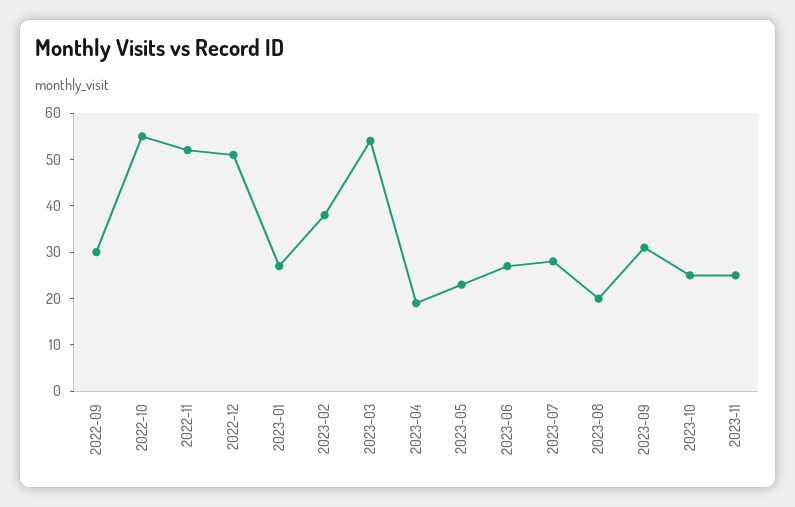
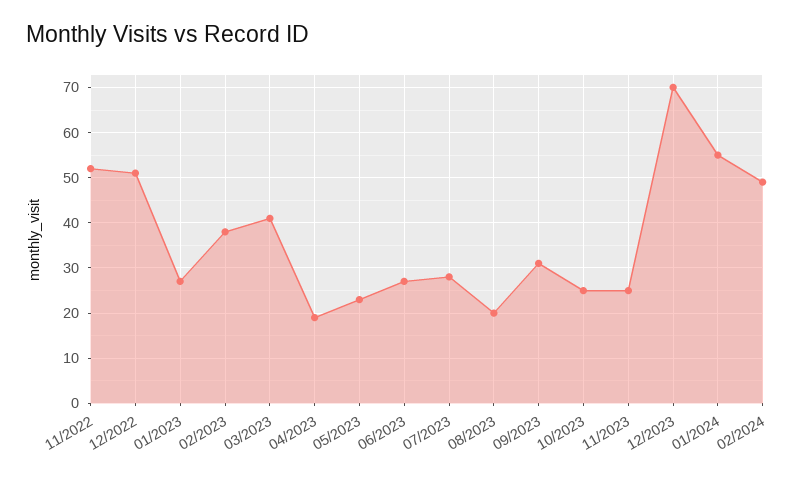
2022-09: 30 -> none
2022-10: 55 -> none
2023-03: 55 -> 40
12/2023: none -> 70
01/2024: none -> 55
02/2024: none -> 50

